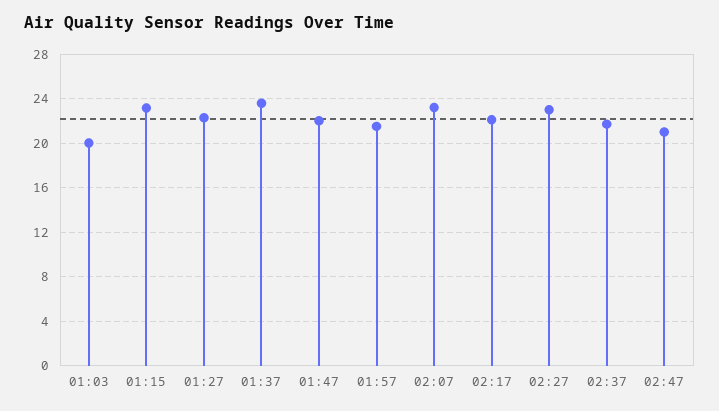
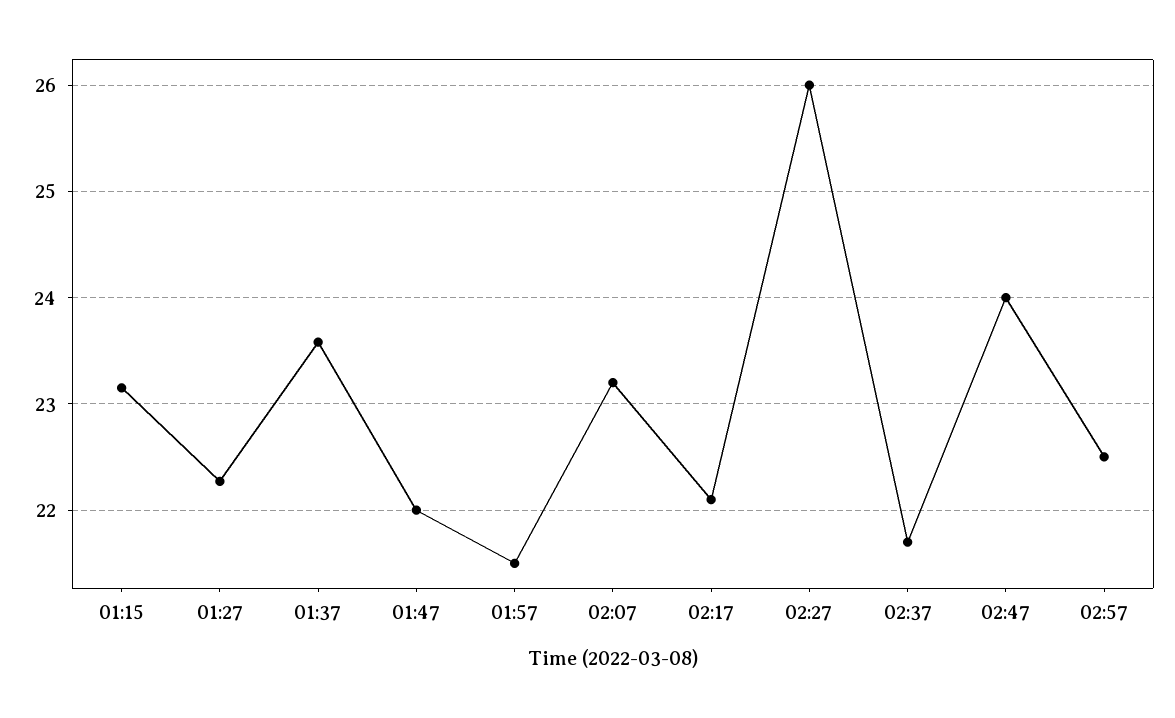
01:03: 20 -> none
02:27: 23 -> 26
02:47: 21 -> 24
02:57: none -> 22.5

